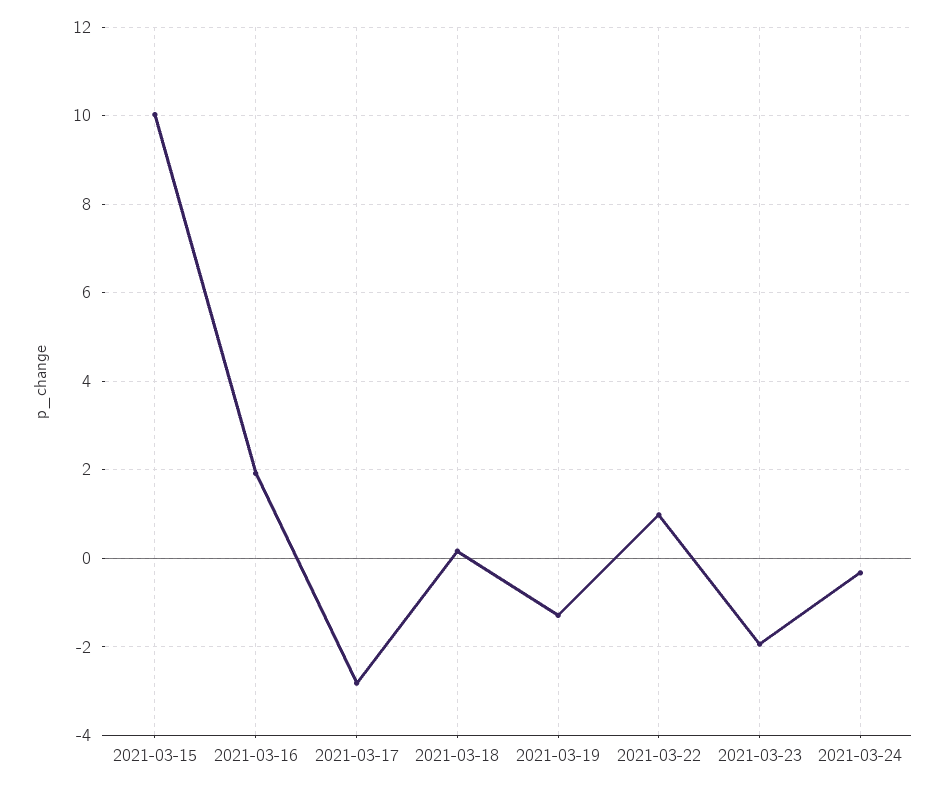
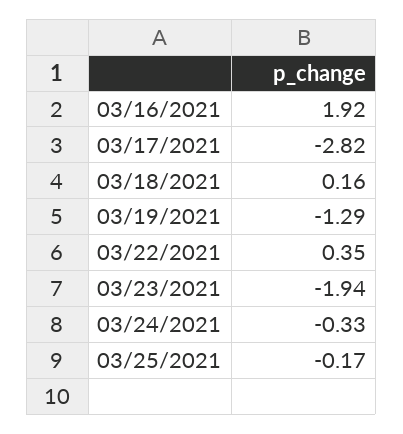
2021-03-15: 10 -> none
2021-03-22: 1 -> 0.35
03/25/2021: none -> -0.17

